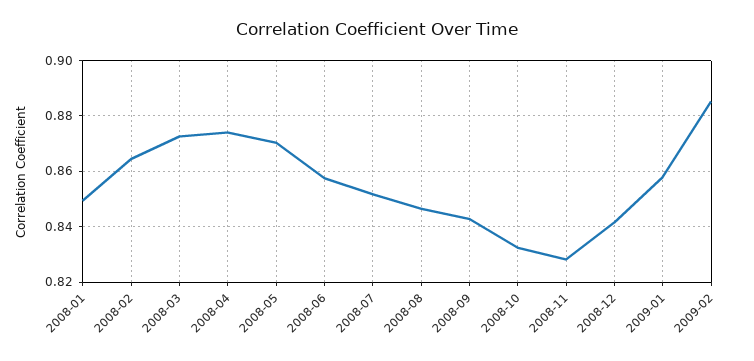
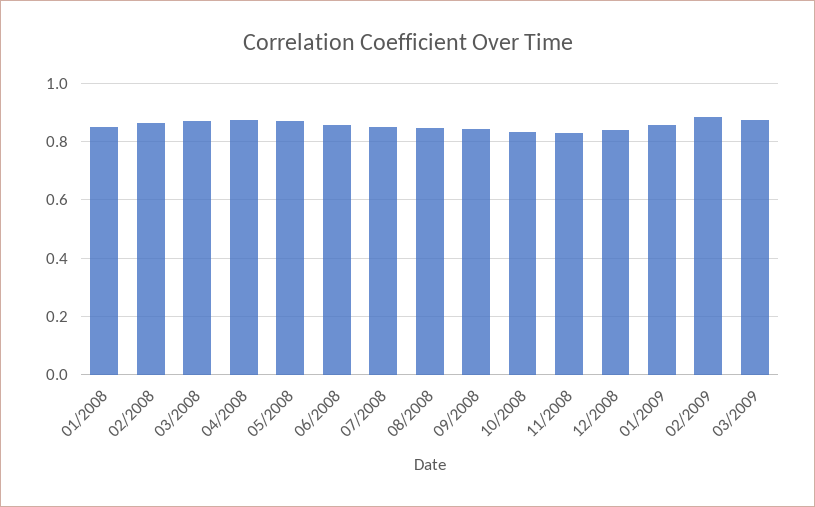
03/2009: none -> 0.875

